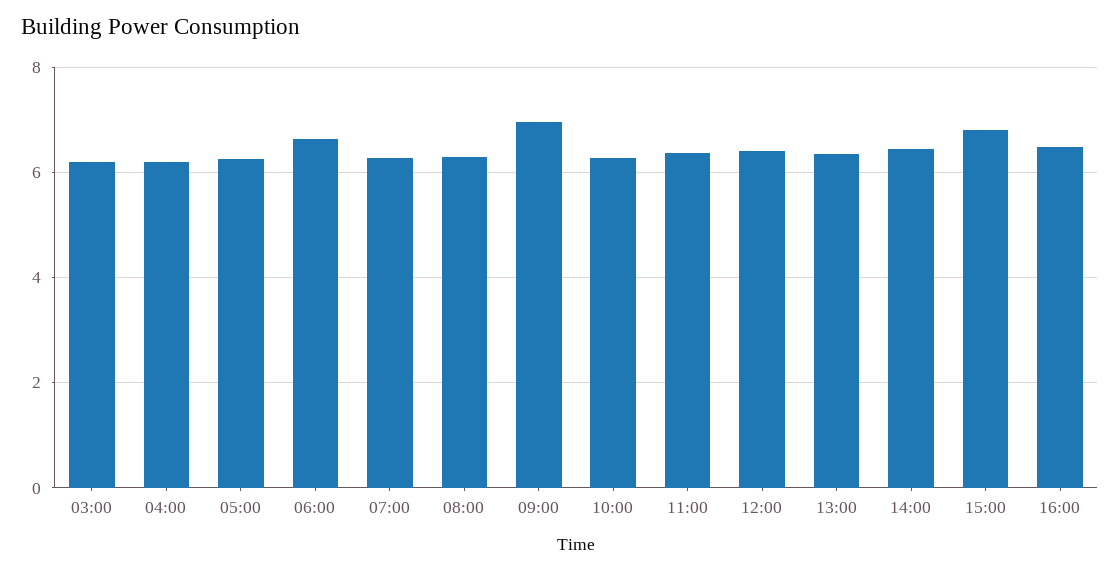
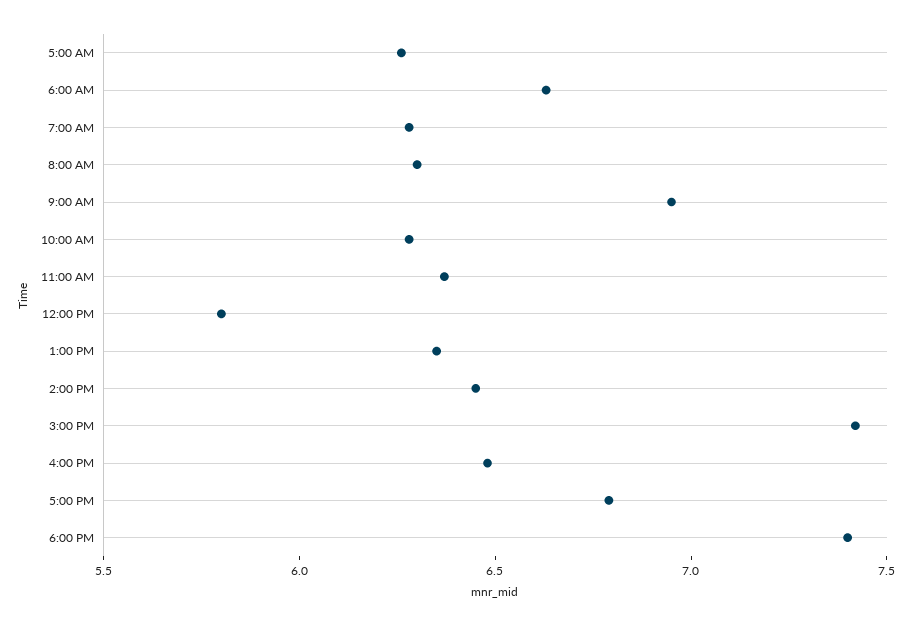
03:00: 6.2 -> none
04:00: 6.2 -> none
12:00: 6.4 -> 5.8
15:00: 6.8 -> 7.4
5:00 PM: none -> 6.8
6:00 PM: none -> 7.4

